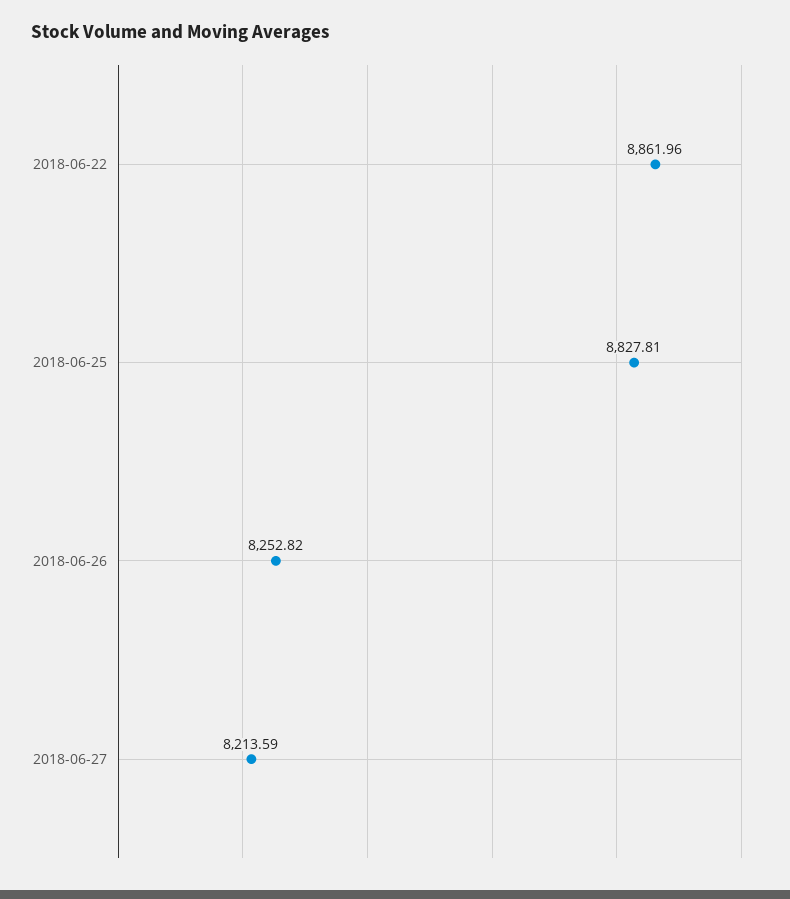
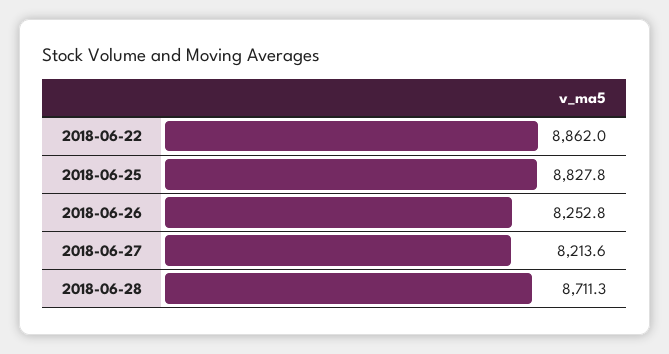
2018-06-28: none -> 8711.3

